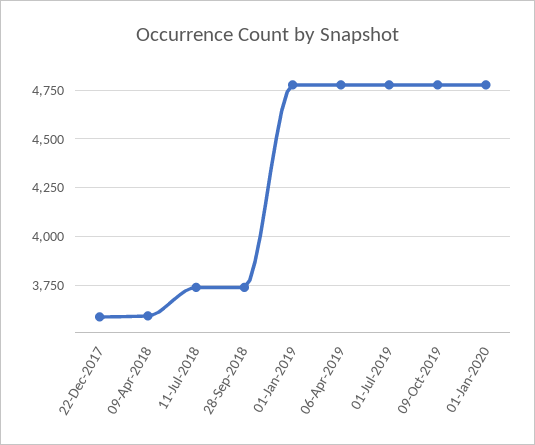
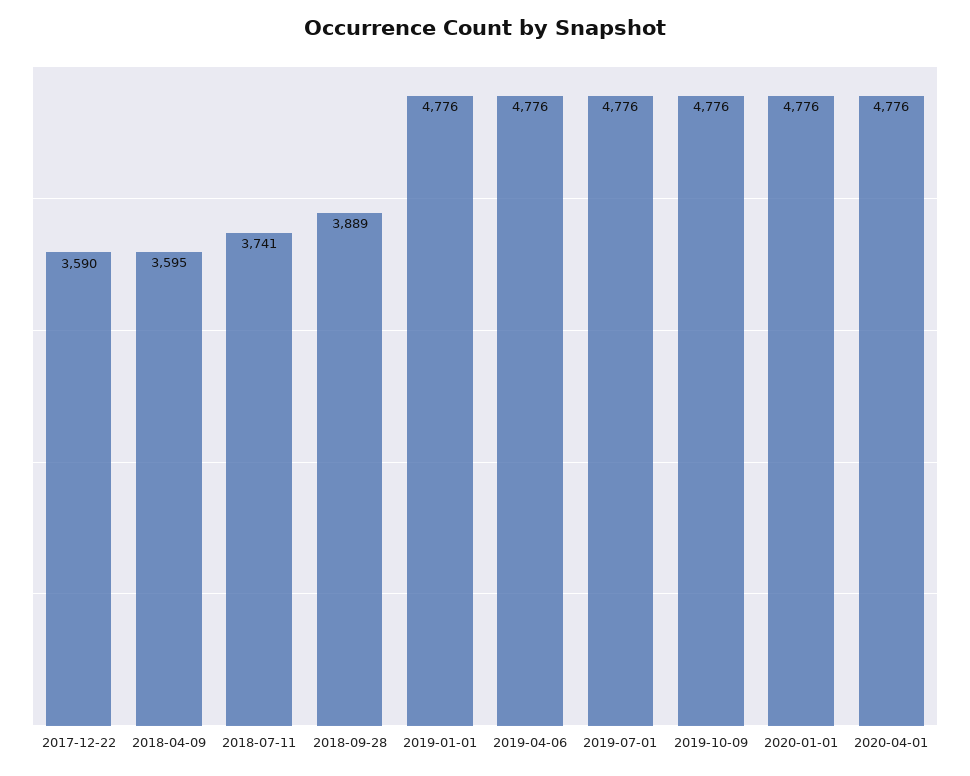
28-Sep-2018: 3750 -> 3889
2020-04-01: none -> 4776

